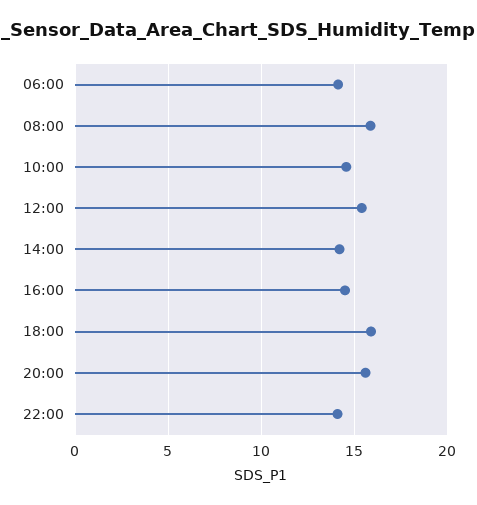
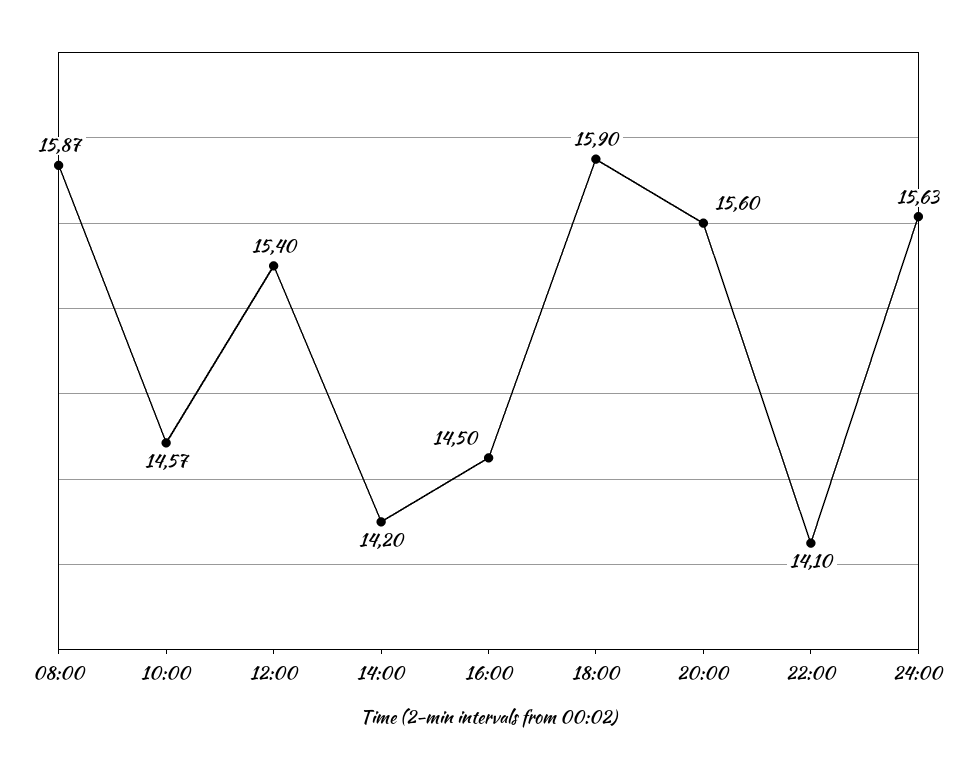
06:00: 14 -> none
24:00: none -> 15.63

